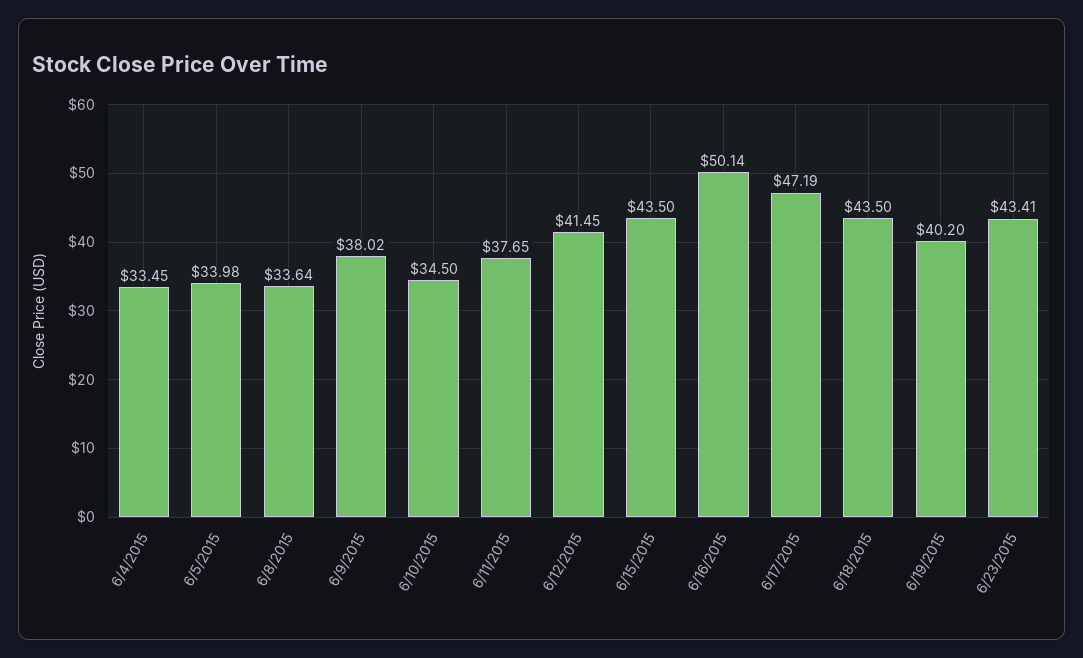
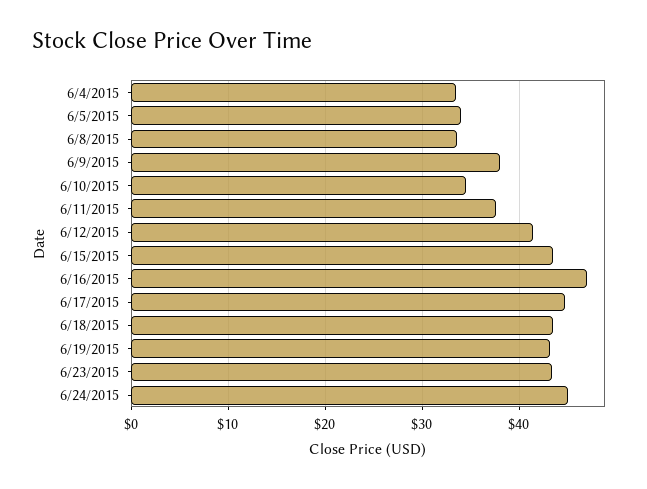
6/16/2015: 50.14 -> 47
6/17/2015: 47.19 -> 45
6/19/2015: 40.2 -> 43
6/24/2015: none -> 45

